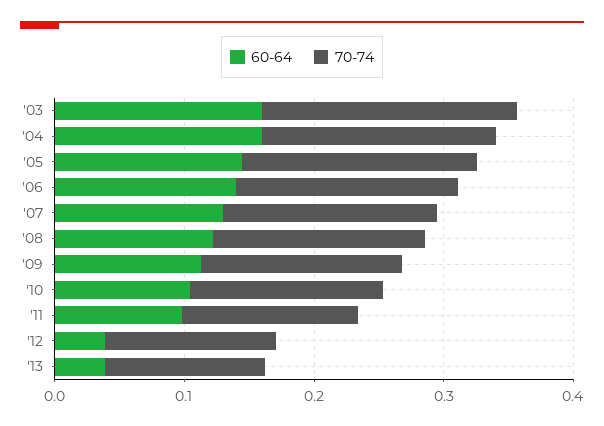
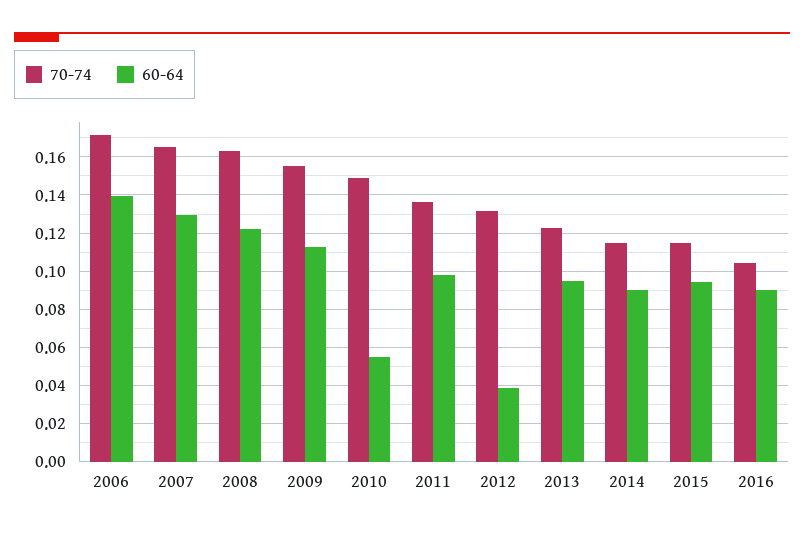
60-64, '03: 0.16 -> none
70-74, '03: 0.2 -> none
60-64, '04: 0.16 -> none
70-74, '04: 0.18 -> none
60-64, '05: 0.14 -> none
70-74, '05: 0.18 -> none
60-64, '10: 0.1 -> 0.055
60-64, '13: 0.04 -> 0.095
70-74, 2014: none -> 0.115
60-64, 2014: none -> 0.09
70-74, 2015: none -> 0.115
60-64, 2015: none -> 0.095
70-74, 2016: none -> 0.105
60-64, 2016: none -> 0.09

